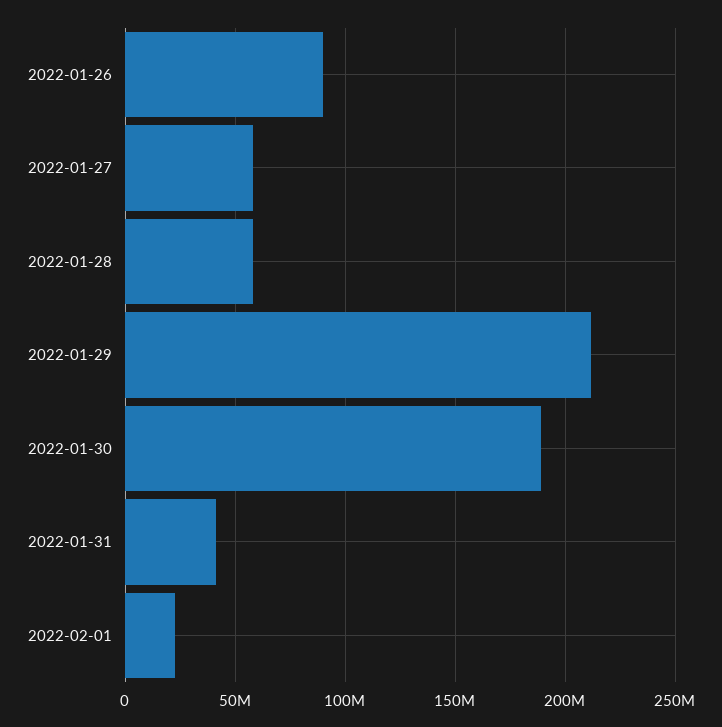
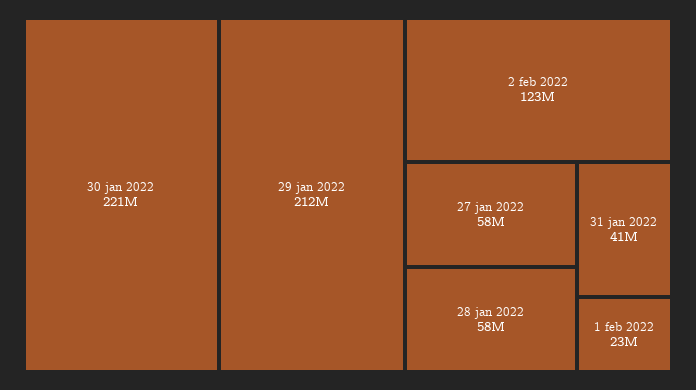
2022-01-26: 90000000 -> none
2022-01-30: 190000000 -> 221000000
2 feb 2022: none -> 123000000

